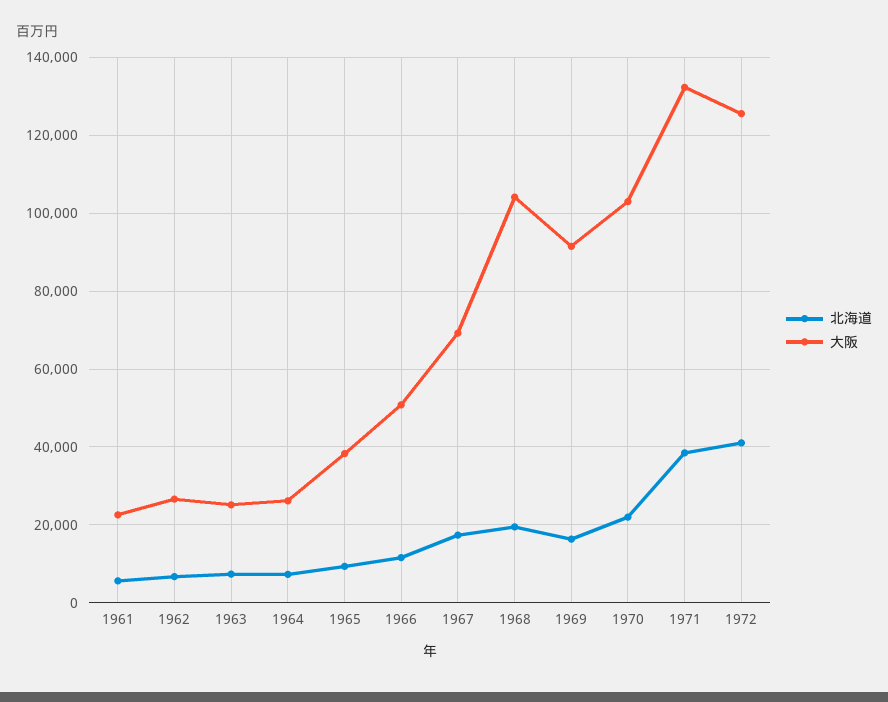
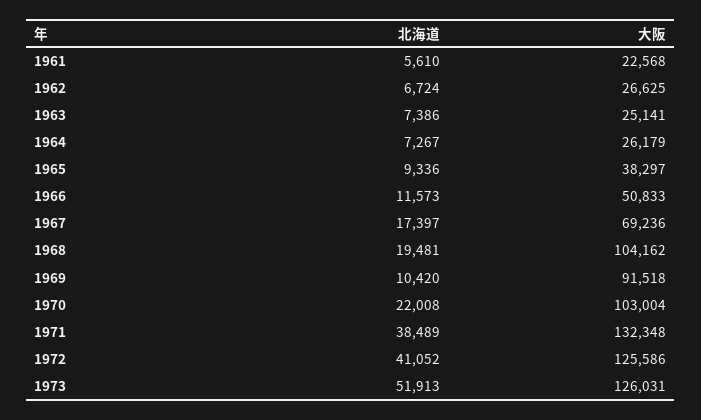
北海道, 1969: 16000 -> 10420
北海道, 1973: none -> 51913
大阪, 1973: none -> 126031

